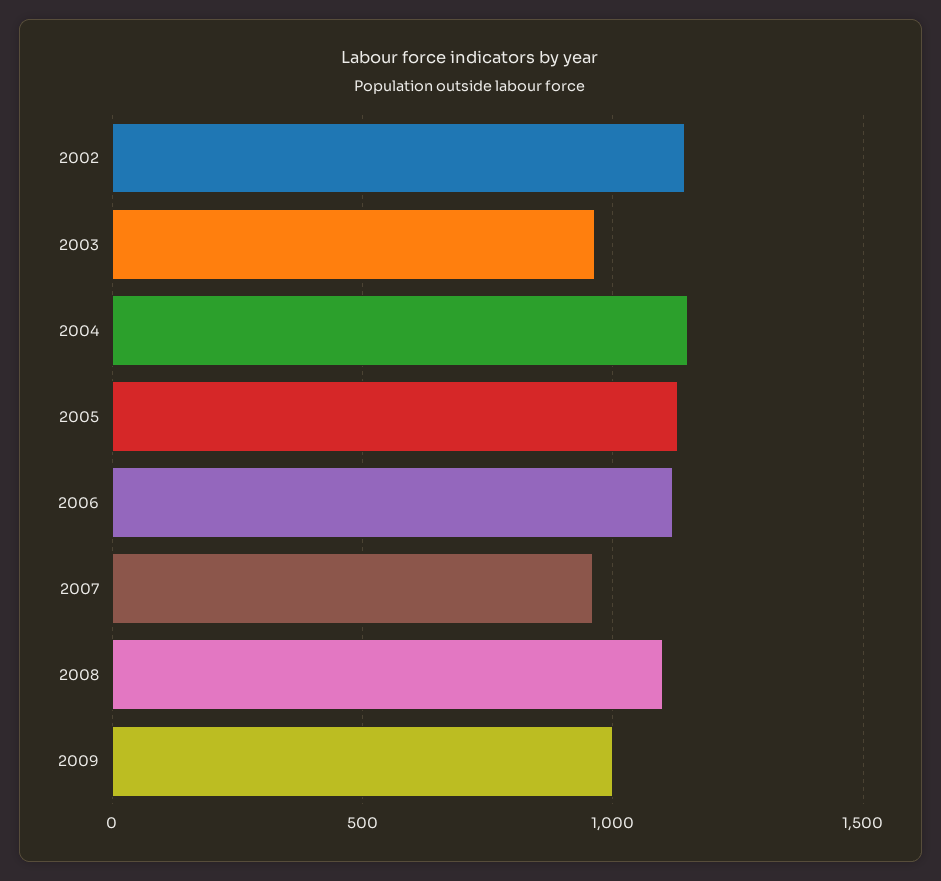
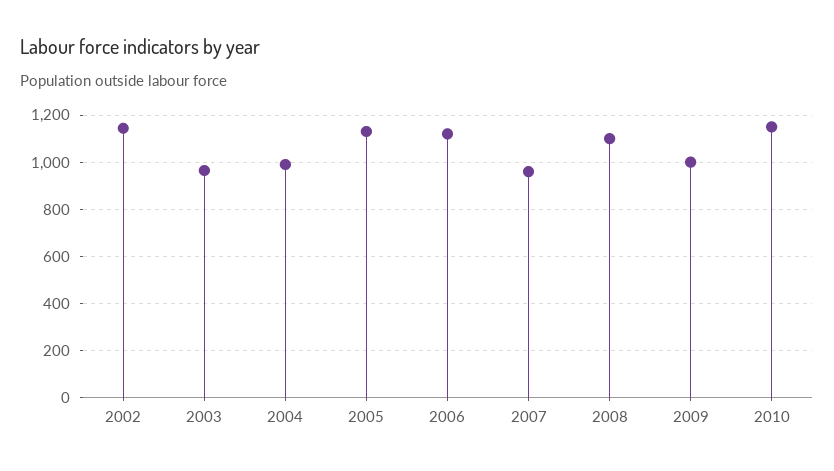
2004: 1150 -> 1000
2010: none -> 1150

